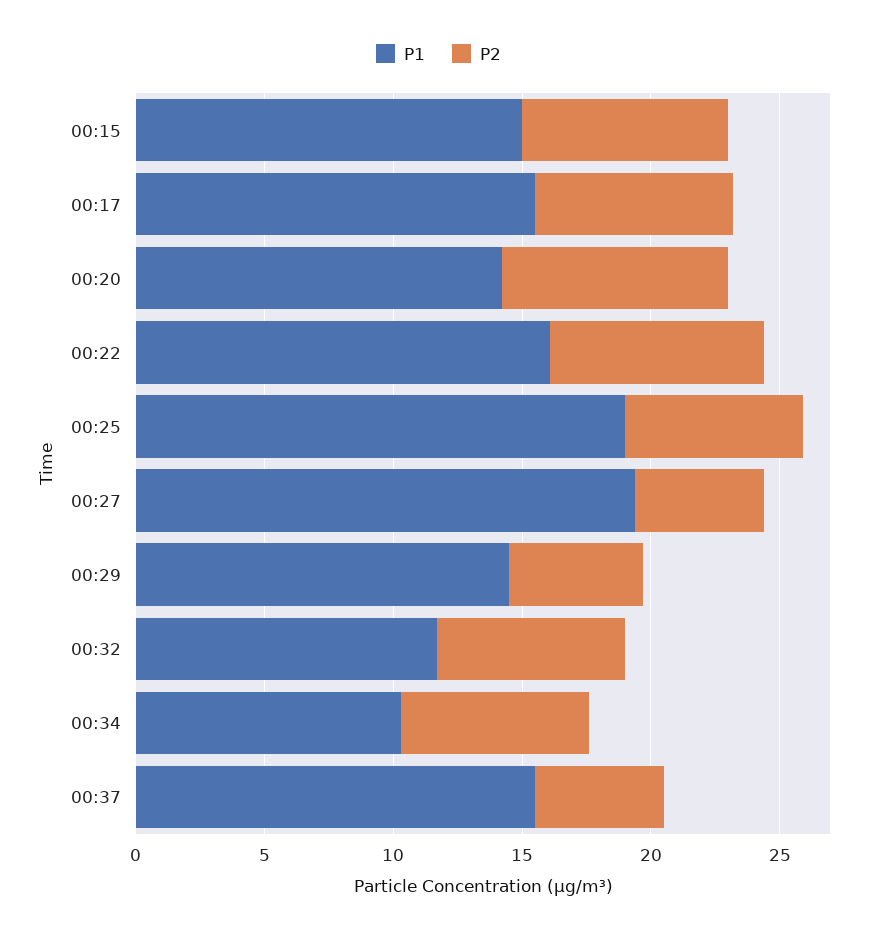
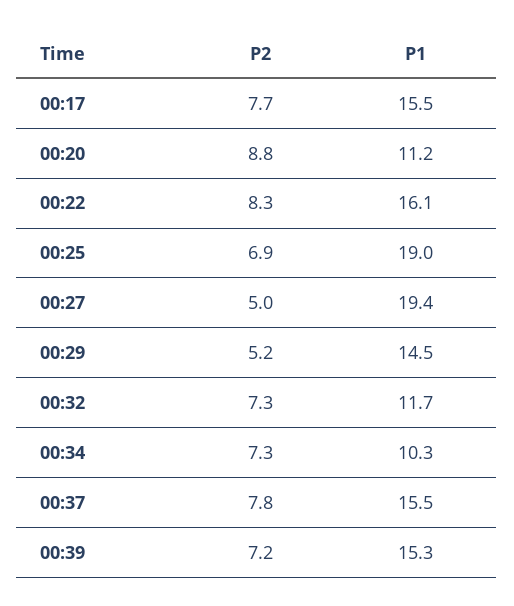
P1, 00:15: 15 -> none
P2, 00:15: 8 -> none
P1, 00:20: 14 -> 11.2
P2, 00:37: 5 -> 7.8
P2, 00:39: none -> 7.2
P1, 00:39: none -> 15.3

